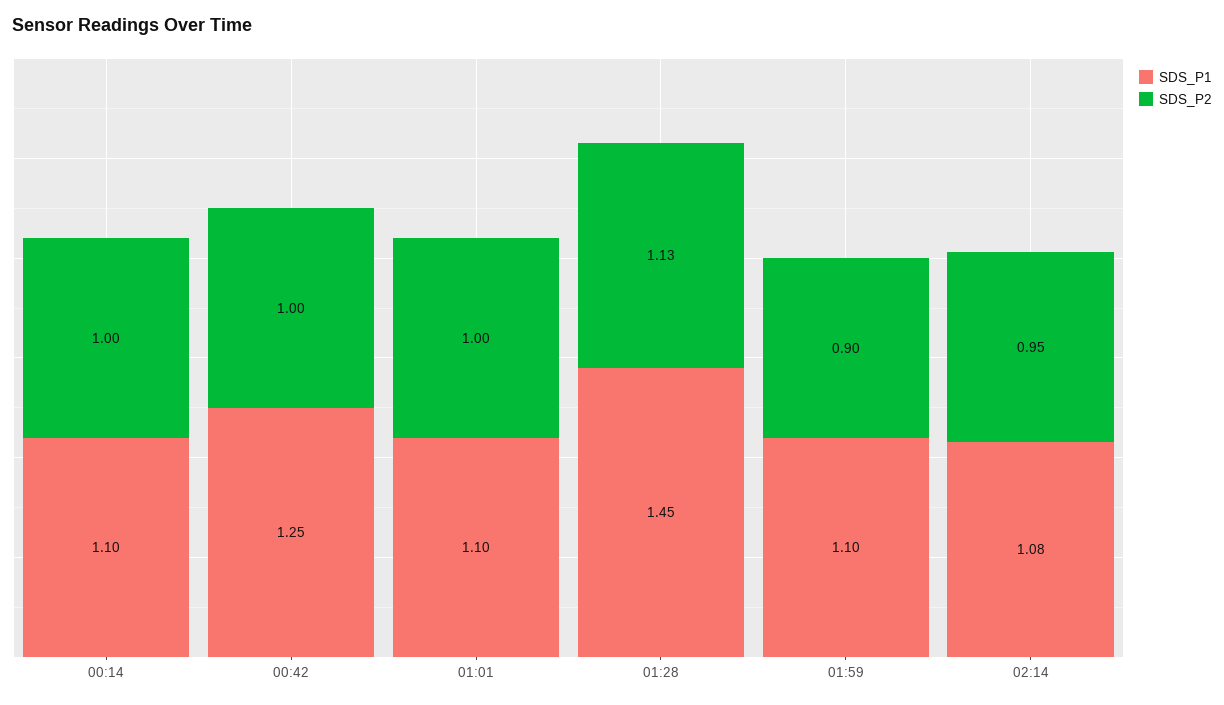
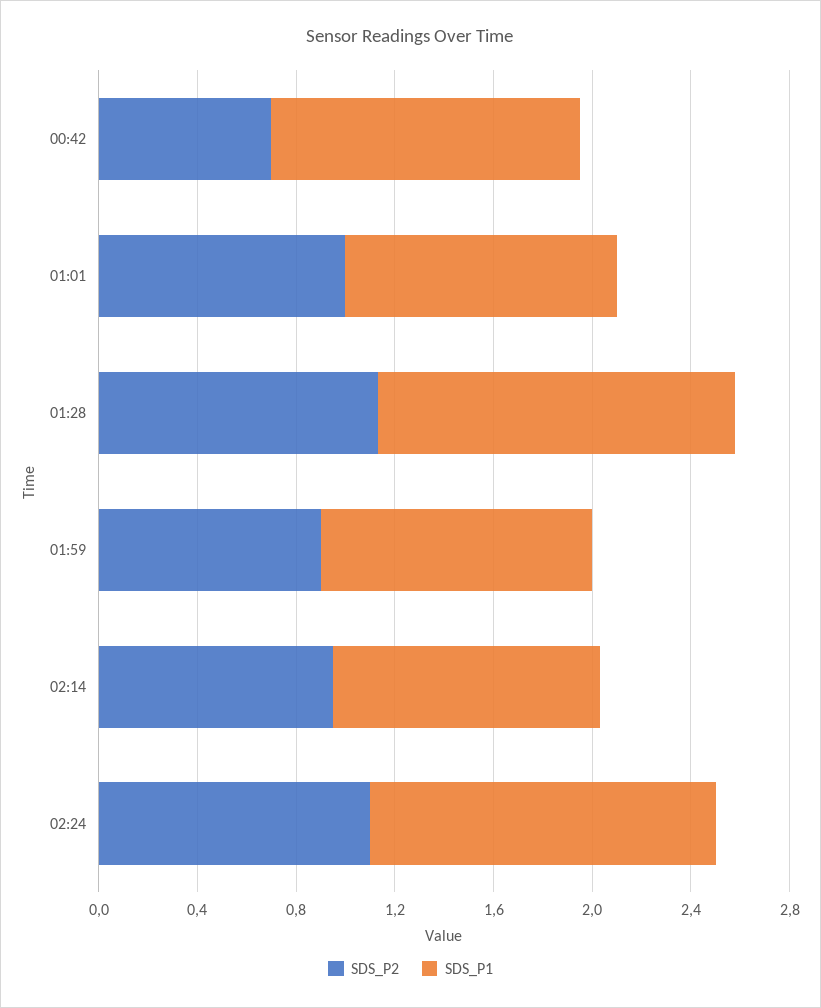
SDS_P1, 00:14: 1.1 -> none
SDS_P2, 00:14: 1 -> none
SDS_P2, 00:42: 1 -> 0.7
SDS_P2, 02:24: none -> 1.1
SDS_P1, 02:24: none -> 1.4

